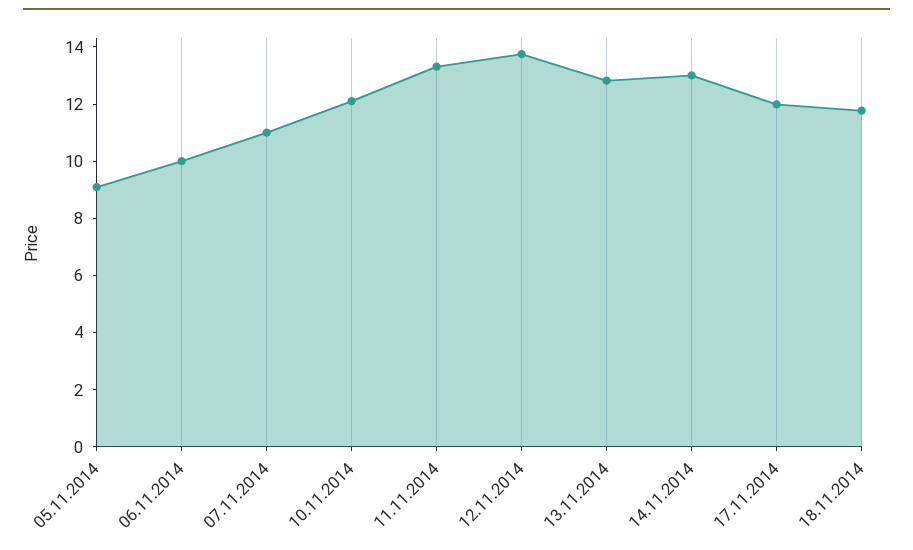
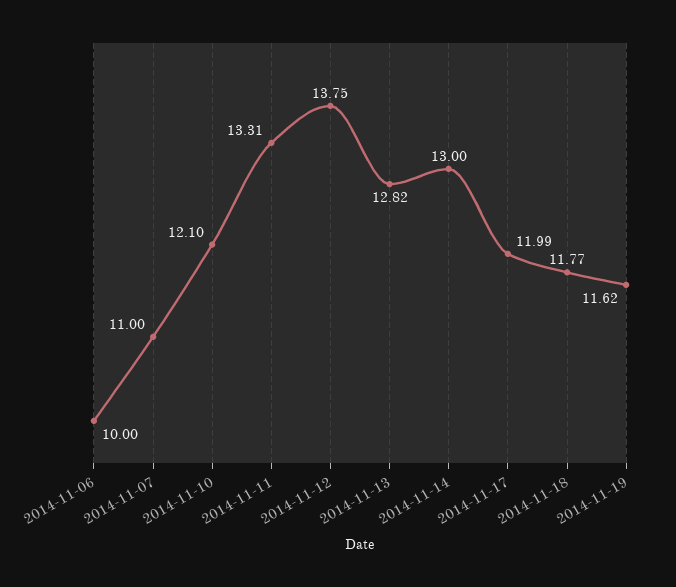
05.11.2014: 9 -> none
2014-11-19: none -> 11.62

